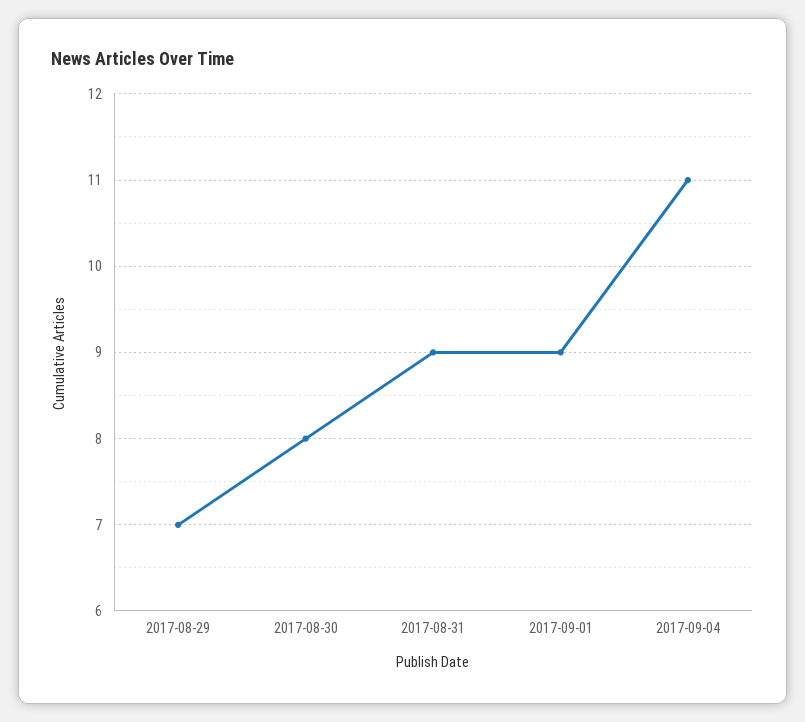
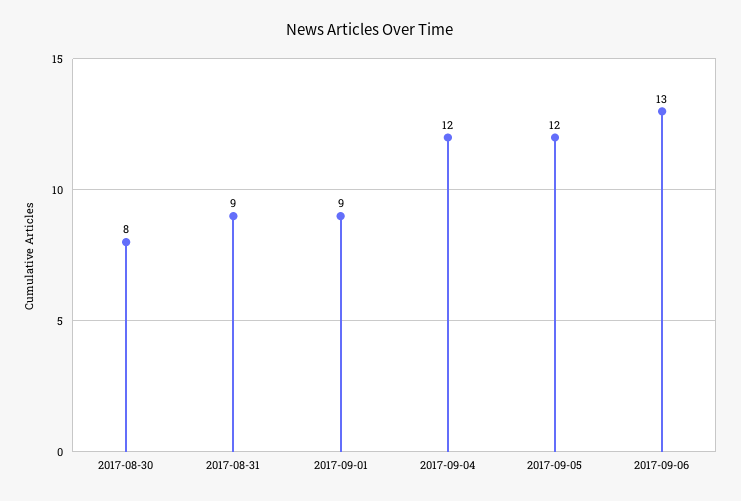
2017-08-29: 7 -> none
2017-09-04: 11 -> 12
2017-09-05: none -> 12
2017-09-06: none -> 13

